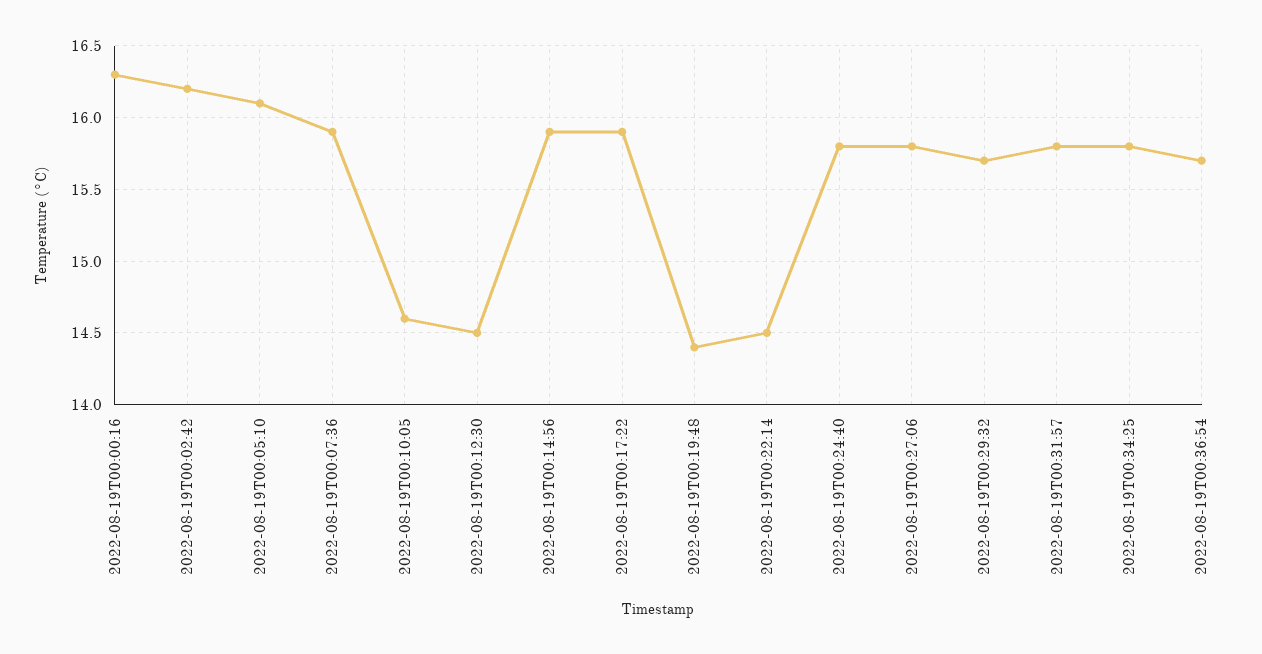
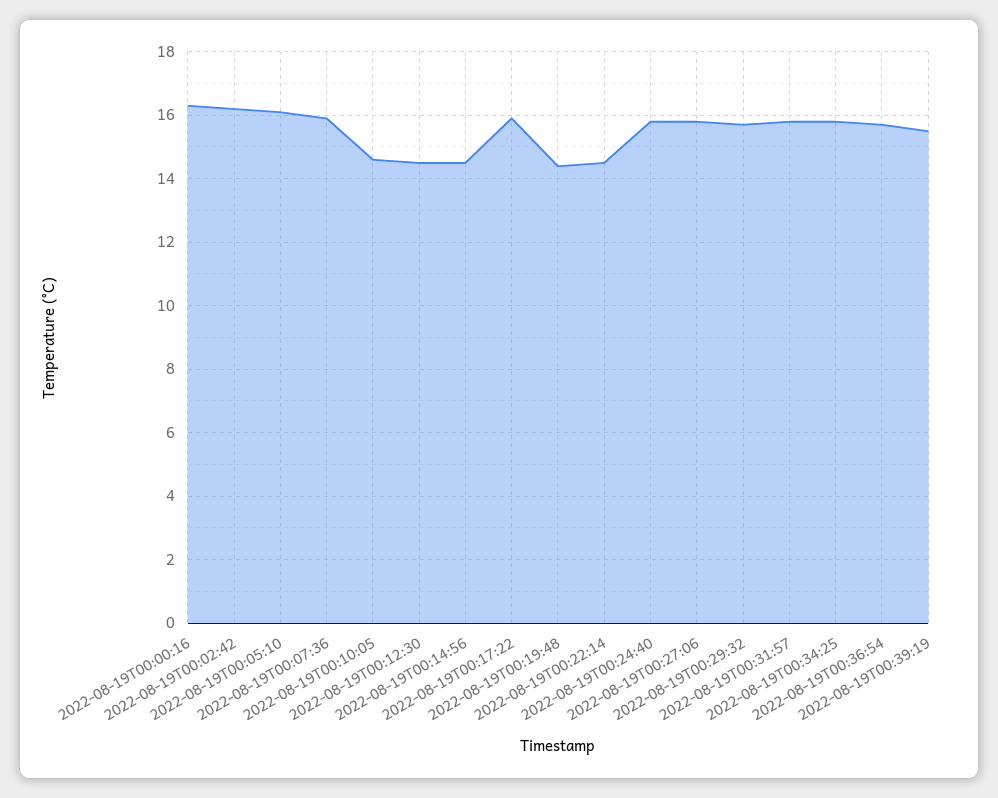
2022-08-19T00:14:56: 15.9 -> 14.5
2022-08-19T00:39:19: none -> 15.5

